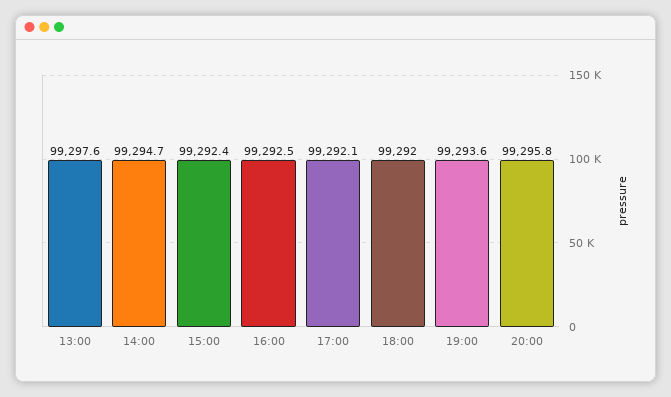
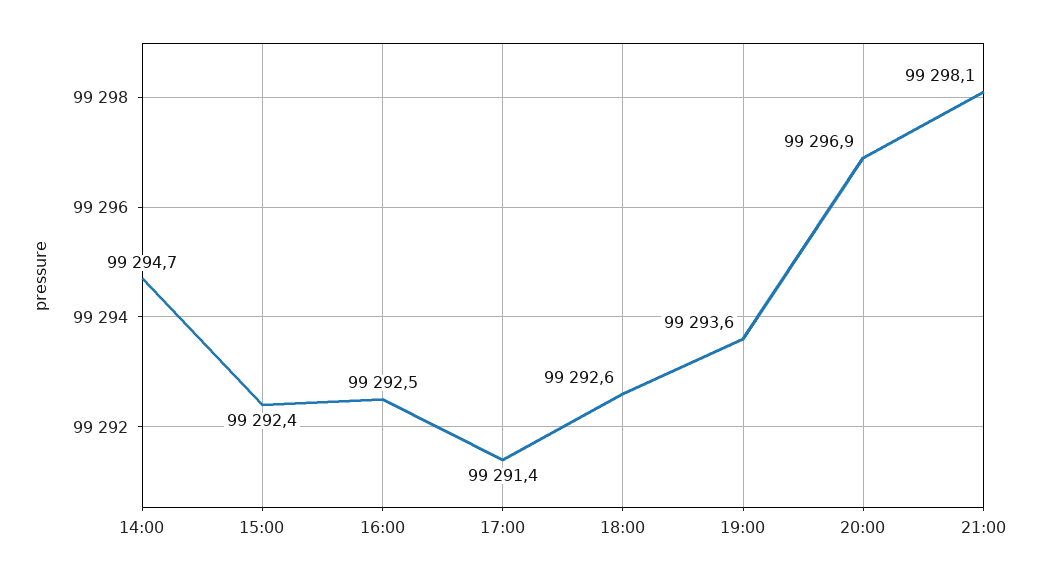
13:00: 99297.6 -> none
17:00: 99292.1 -> 99291.4
18:00: 99292 -> 99292.6
20:00: 99295.8 -> 99296.9
21:00: none -> 99298.1

